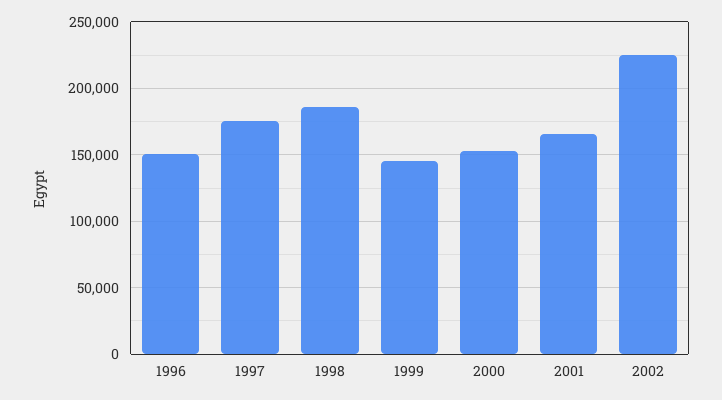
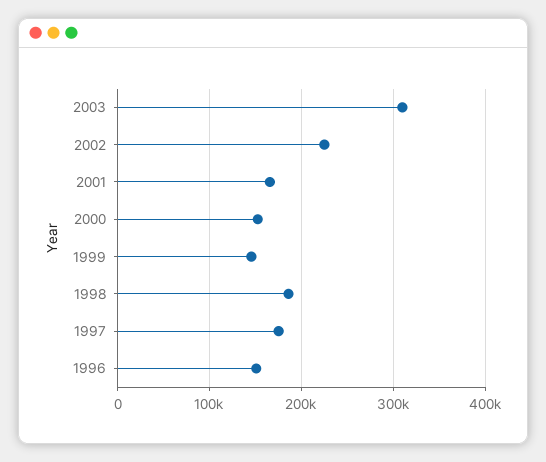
2003: none -> 310000

